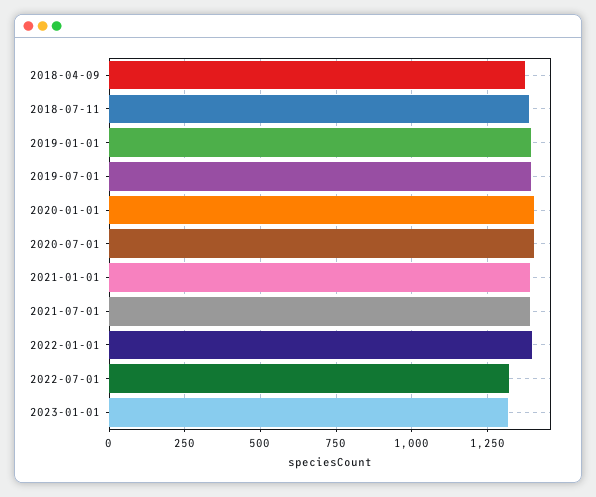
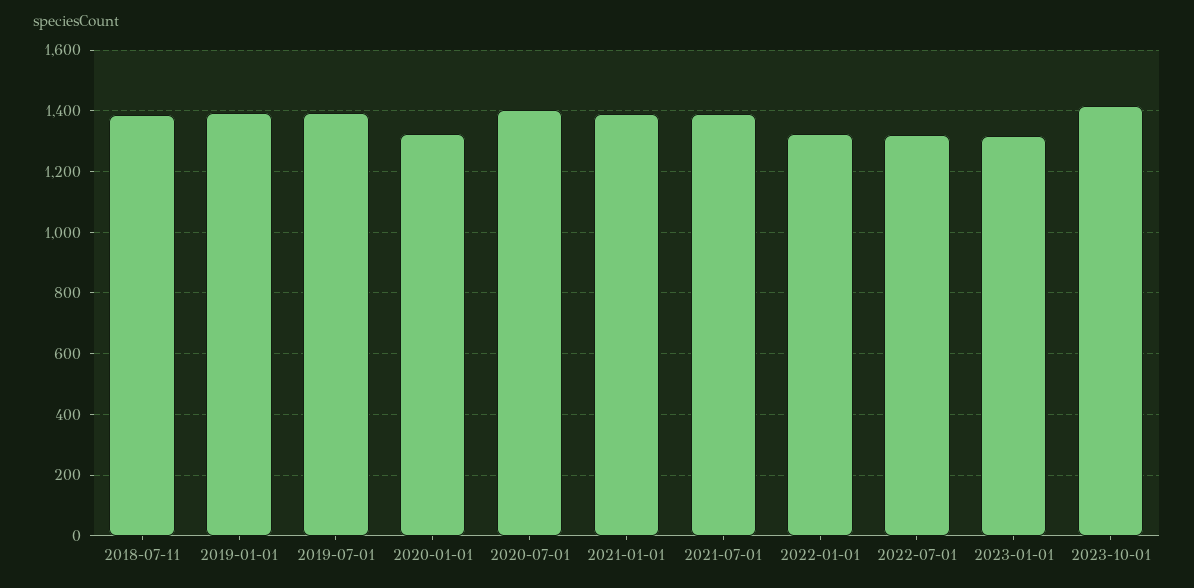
2018-04-09: 1375 -> none
2020-01-01: 1400 -> 1320
2022-01-01: 1400 -> 1320
2023-10-01: none -> 1420

